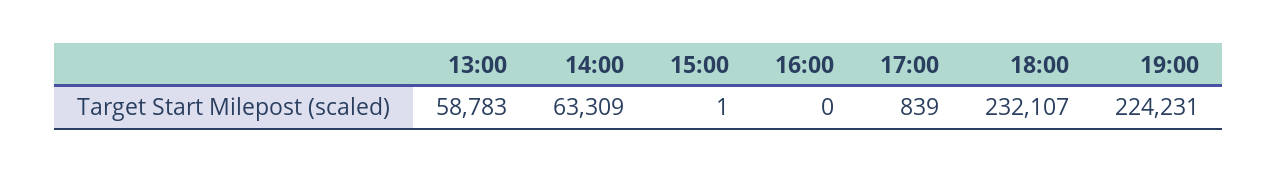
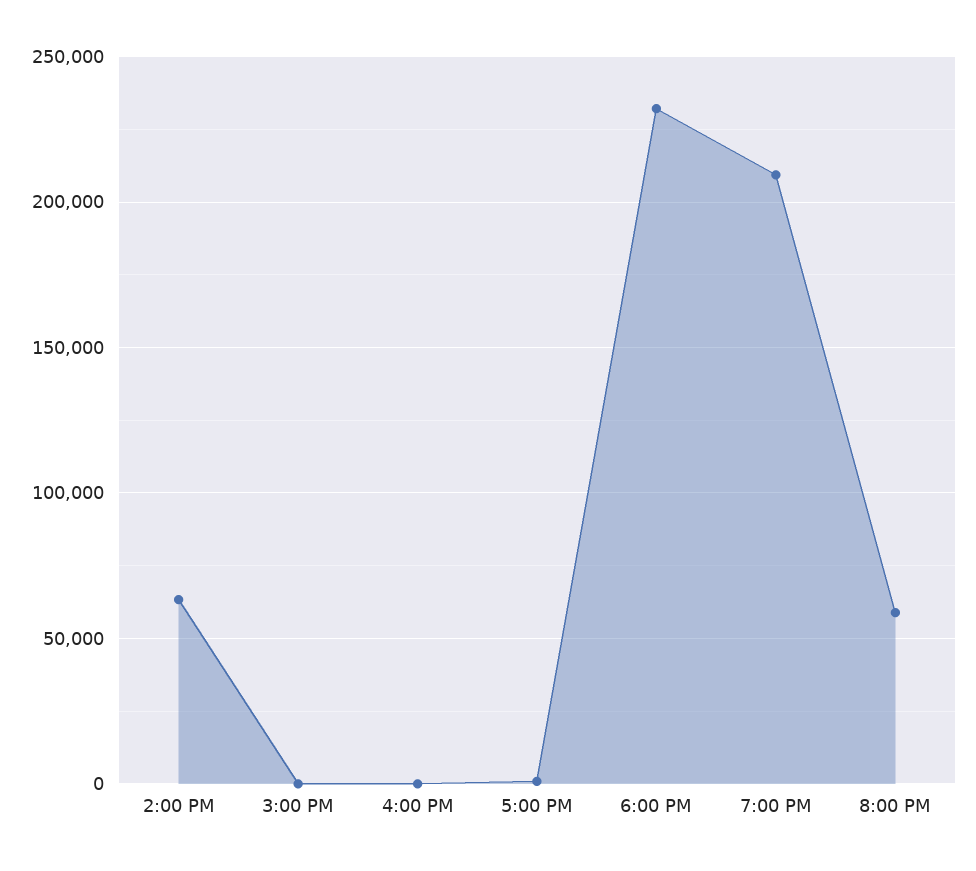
13:00: 58783 -> none
19:00: 224231 -> 210000
8:00 PM: none -> 60000

